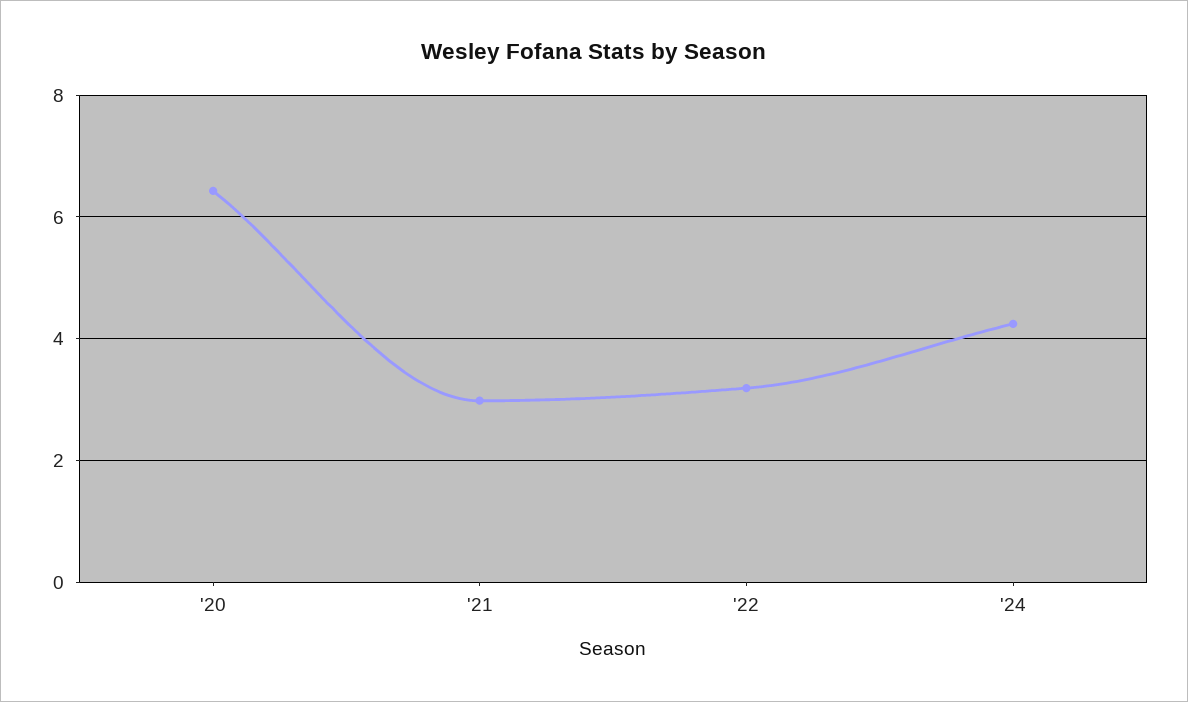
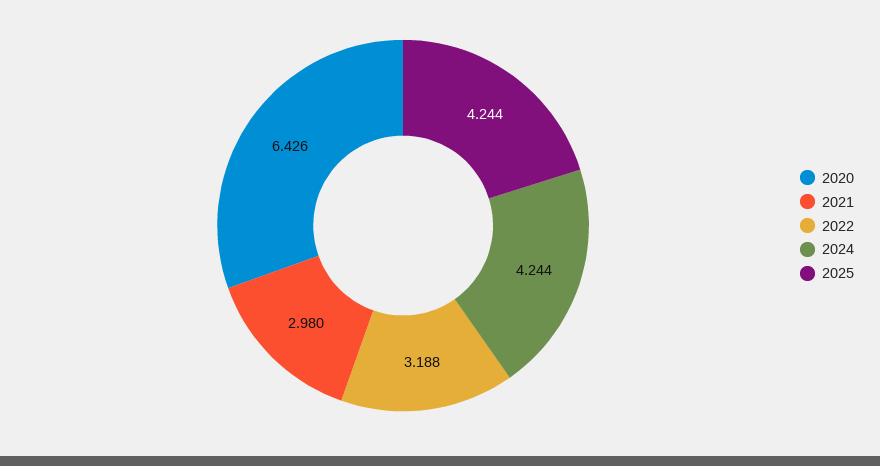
2025: none -> 4.244

